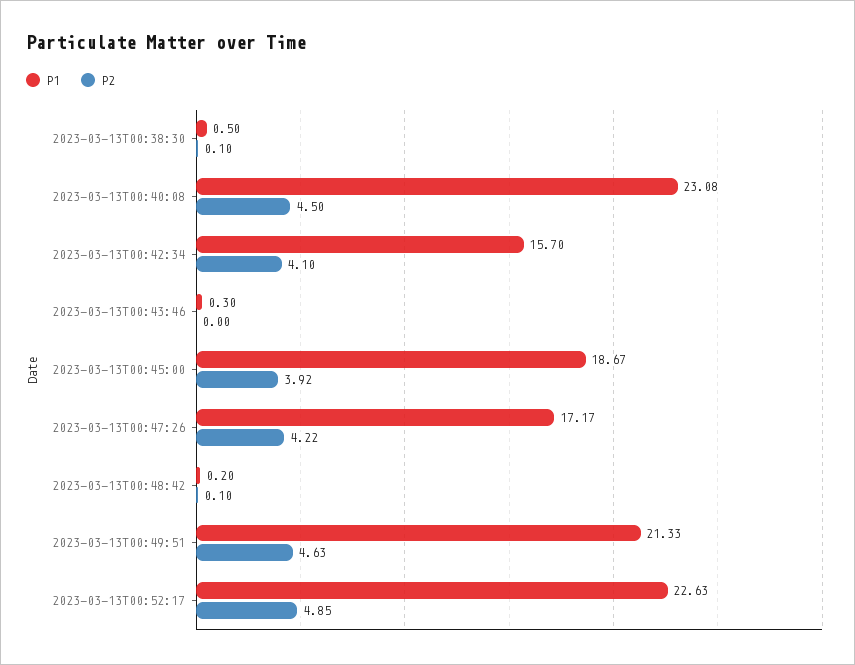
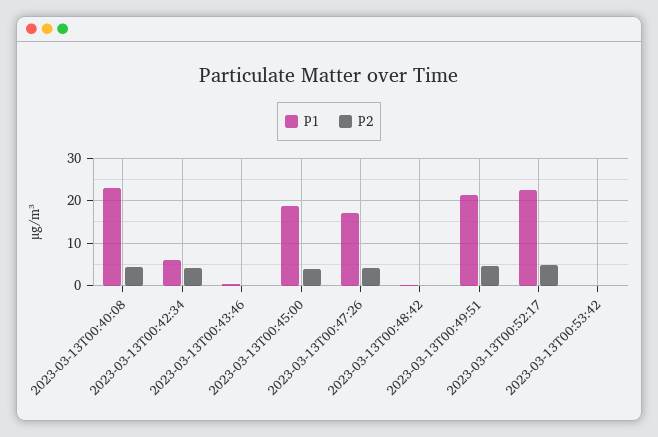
P1, 2023-03-13T00:38:30: 0.5 -> none
P2, 2023-03-13T00:38:30: 0.1 -> none
P1, 2023-03-13T00:42:34: 15.7 -> 6
P1, 2023-03-13T00:53:42: none -> 0
P2, 2023-03-13T00:53:42: none -> 0

